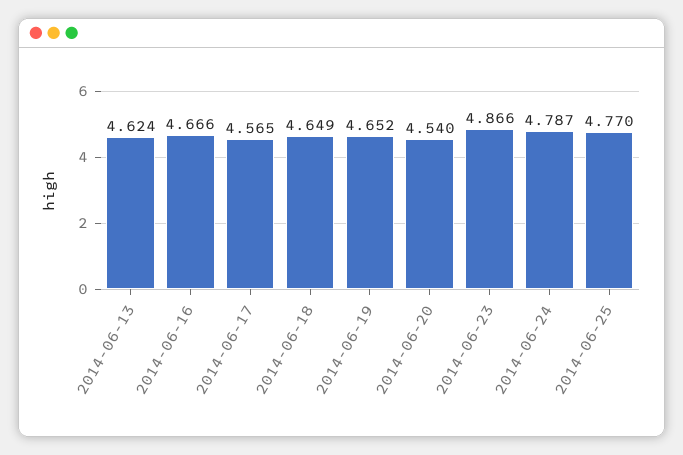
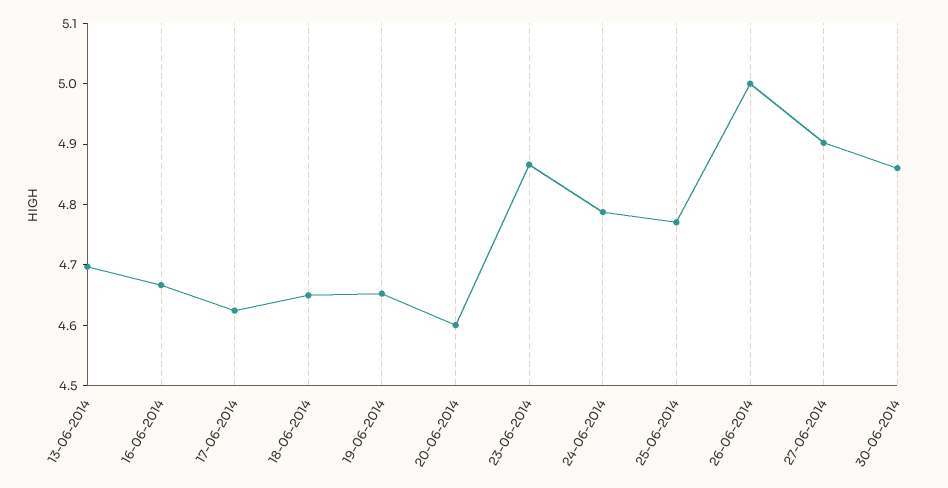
2014-06-13: 4.624 -> 4.7
2014-06-17: 4.565 -> 4.62
2014-06-20: 4.54 -> 4.6
26-06-2014: none -> 5
27-06-2014: none -> 4.9
30-06-2014: none -> 4.86

